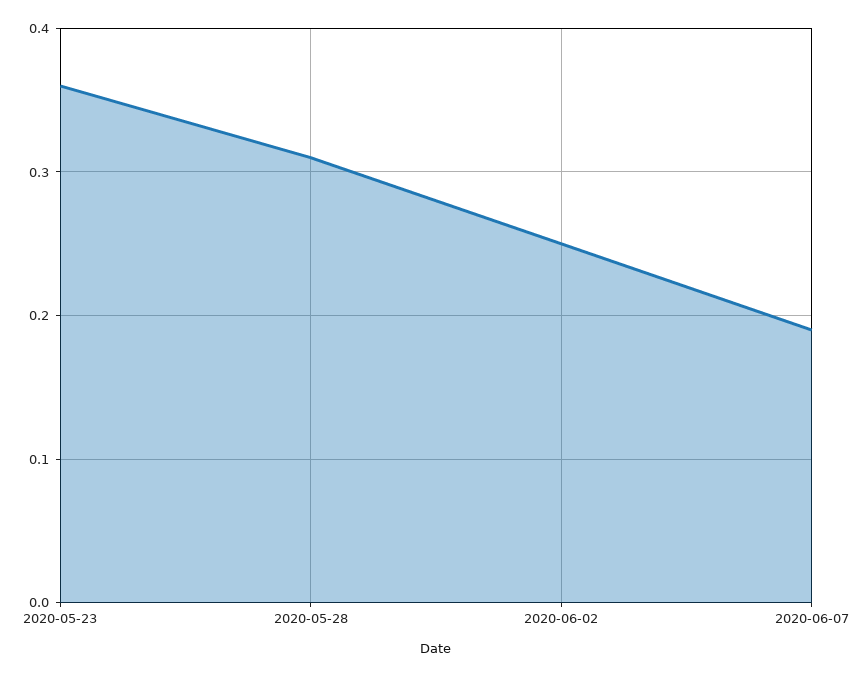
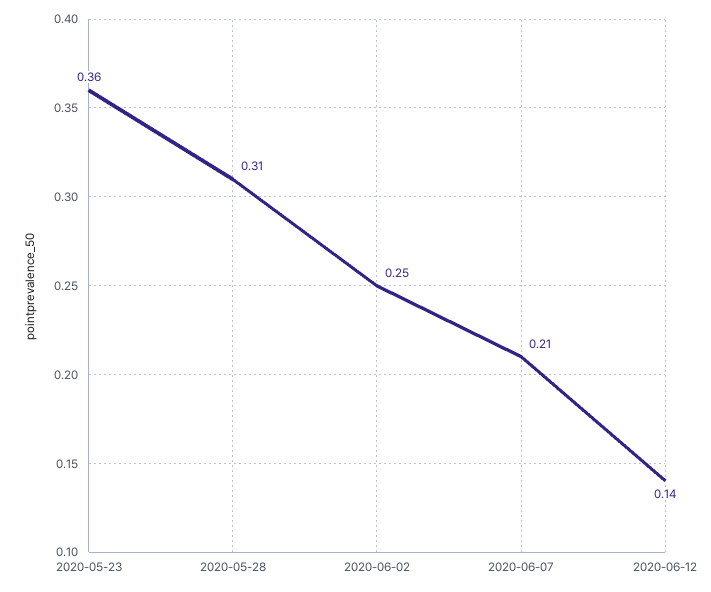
2020-06-07: 0.19 -> 0.21
2020-06-12: none -> 0.14

